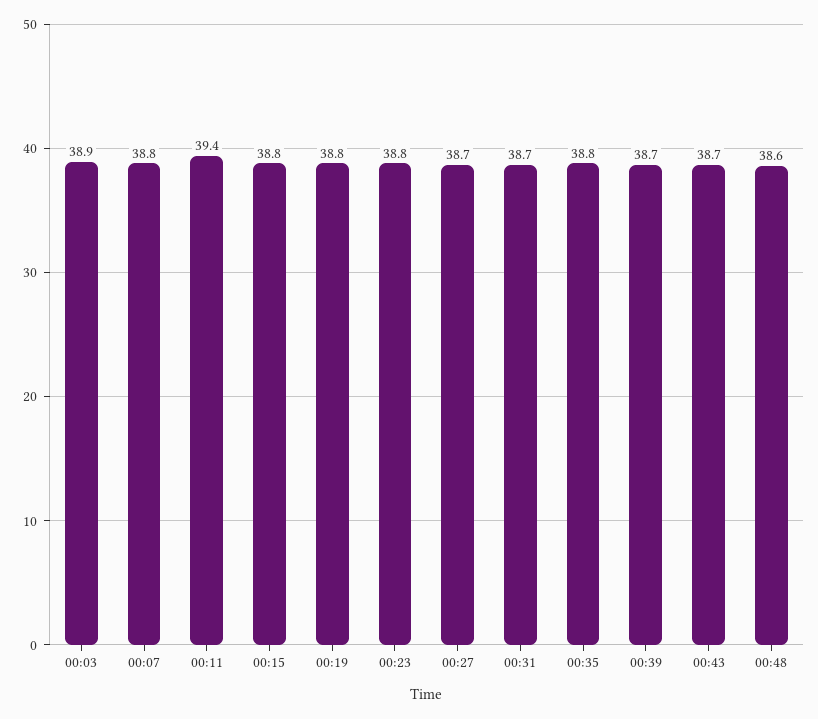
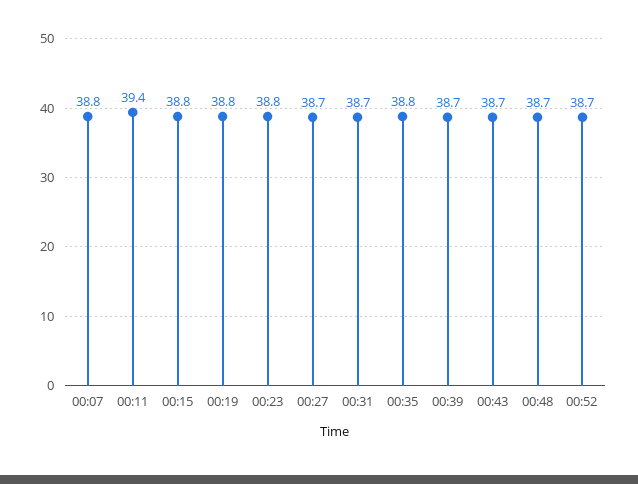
00:03: 38.9 -> none
00:48: 38.6 -> 38.7
00:52: none -> 38.7

